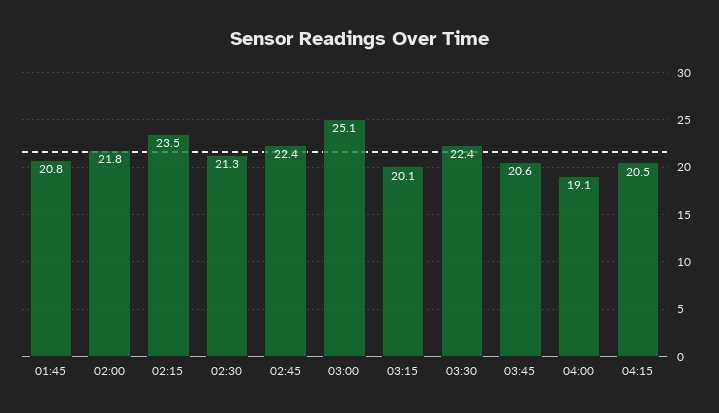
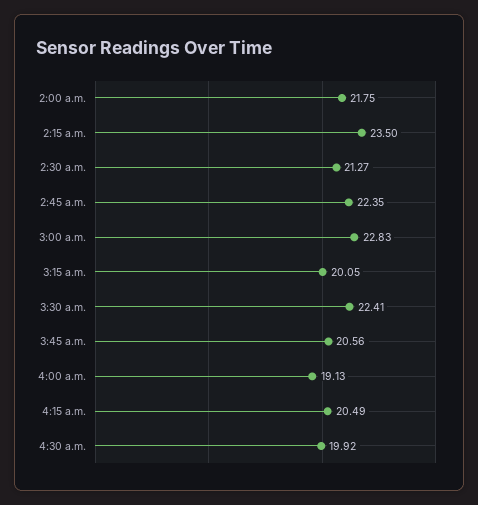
01:45: 20.8 -> none
03:00: 25.1 -> 22.83
4:30 a.m.: none -> 19.92

